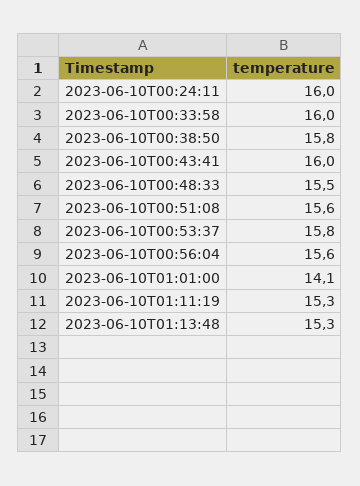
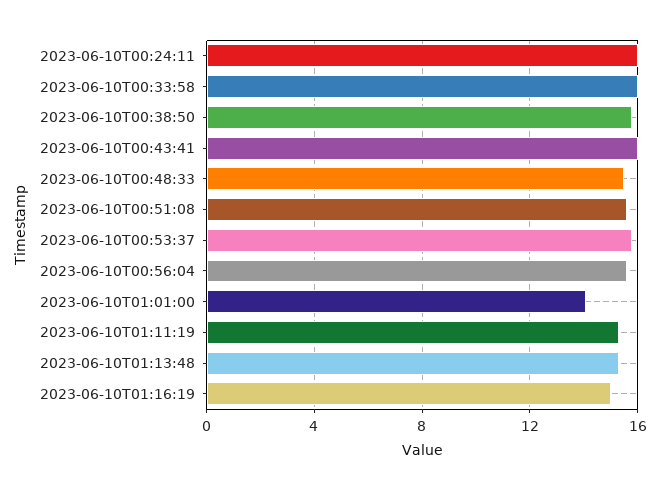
2023-06-10T01:16:19: none -> 15

